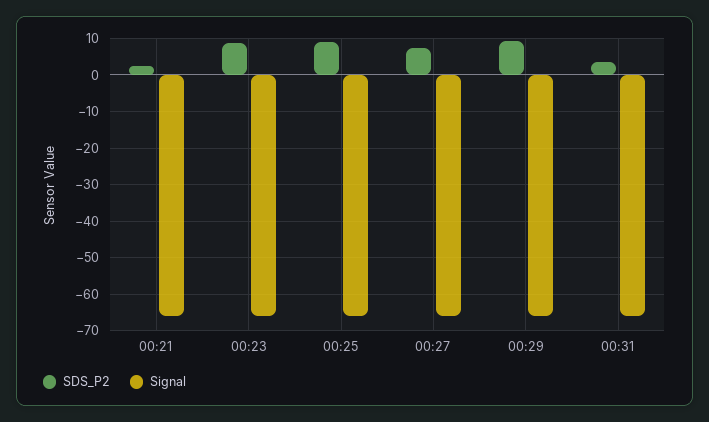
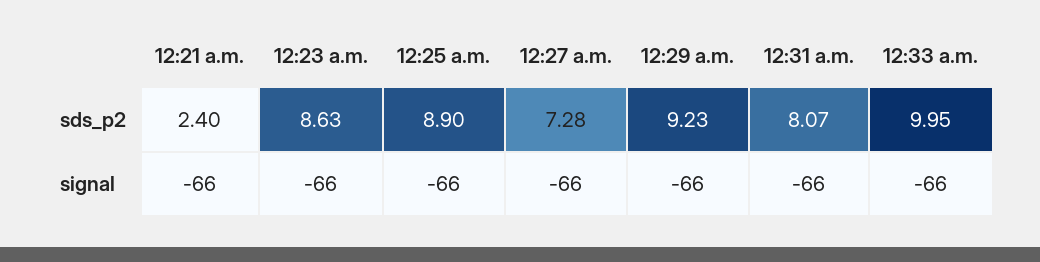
SDS_P2, 00:31: 4 -> 8.07
SDS_P2, 12:33 a.m.: none -> 9.95
Signal, 12:33 a.m.: none -> -66

